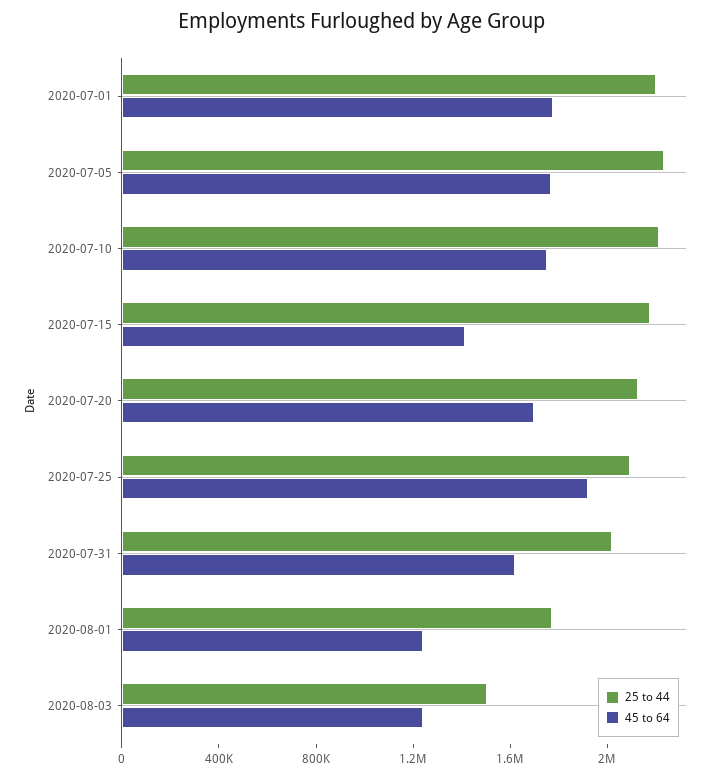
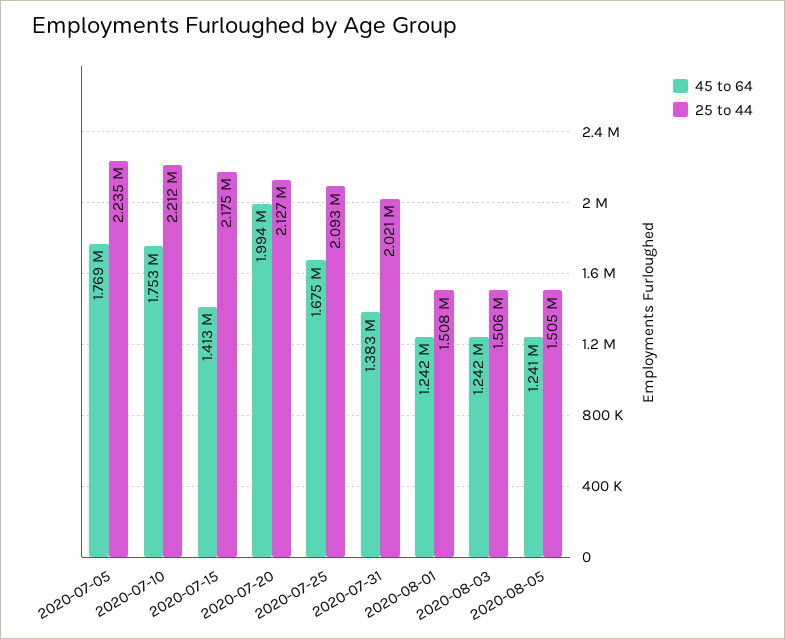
25 to 44, 2020-07-01: 2200000 -> none
45 to 64, 2020-07-01: 1800000 -> none
45 to 64, 2020-07-20: 1700000 -> 1994000
45 to 64, 2020-07-25: 1900000 -> 1675000
45 to 64, 2020-07-31: 1600000 -> 1383000
25 to 44, 2020-08-01: 1800000 -> 1508000
45 to 64, 2020-08-05: none -> 1241000
25 to 44, 2020-08-05: none -> 1505000

